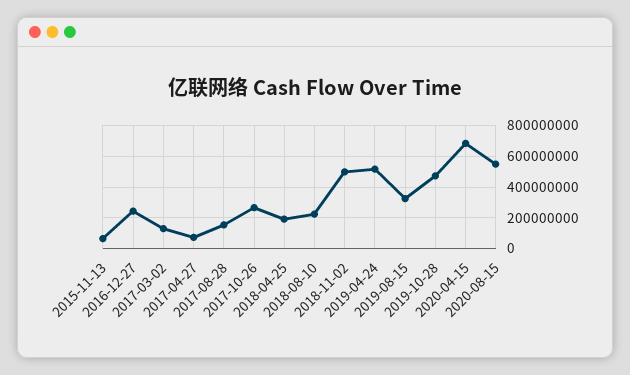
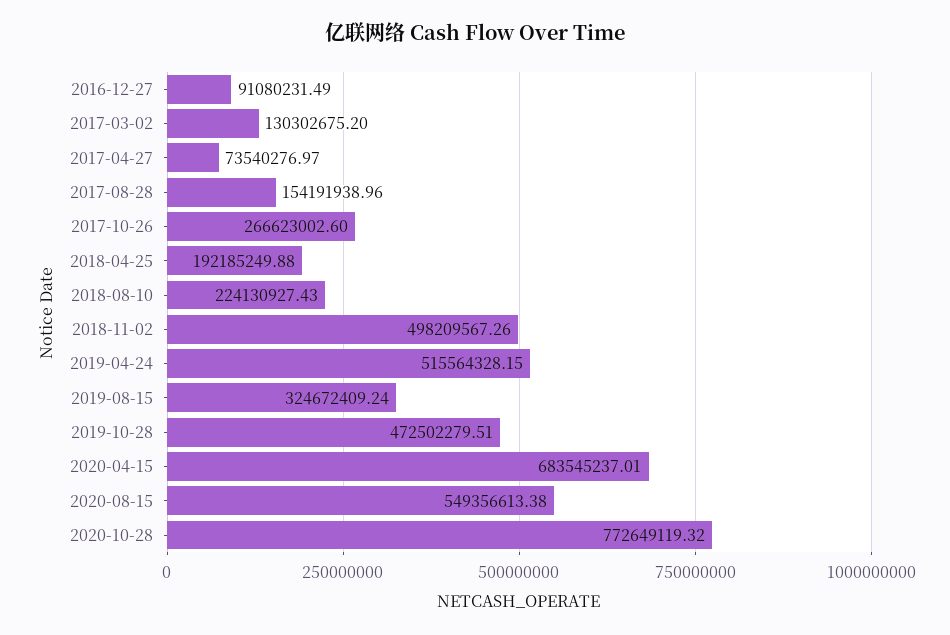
2015-11-13: 50000000 -> none
2016-12-27: 250000000 -> 91080231.49
2020-10-28: none -> 772649119.32

